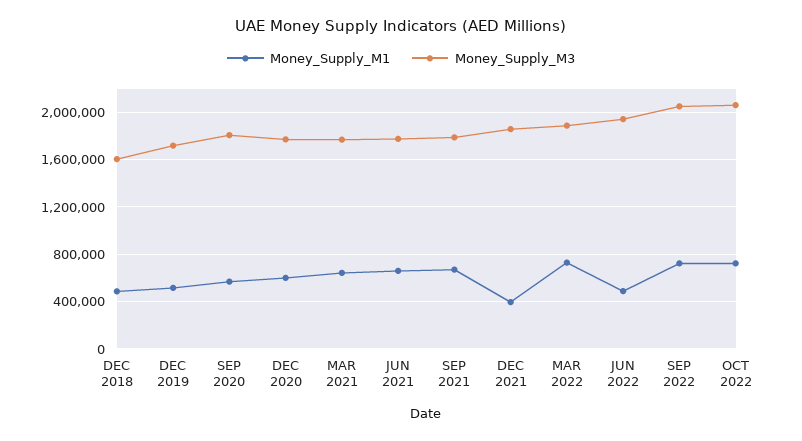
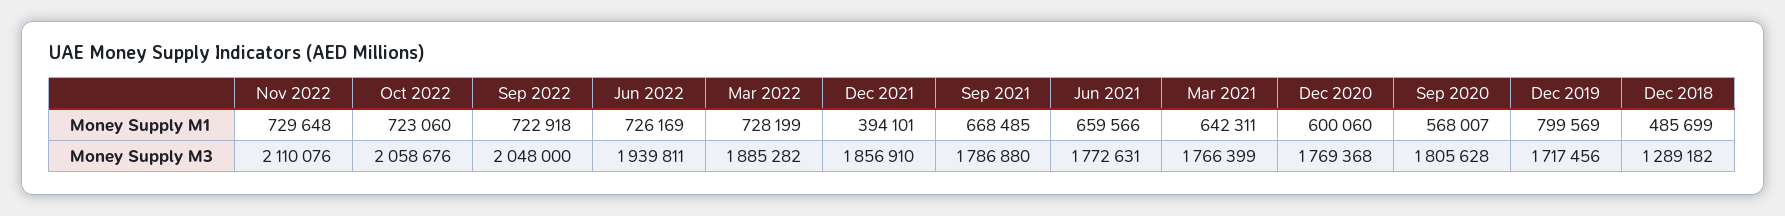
Money_Supply_M3, DEC 2018: 1600000 -> 1289182
Money_Supply_M1, DEC 2019: 500000 -> 799569
Money_Supply_M1, JUN 2022: 500000 -> 726169
Money_Supply_M1, Nov 2022: none -> 729648
Money_Supply_M3, Nov 2022: none -> 2110076

